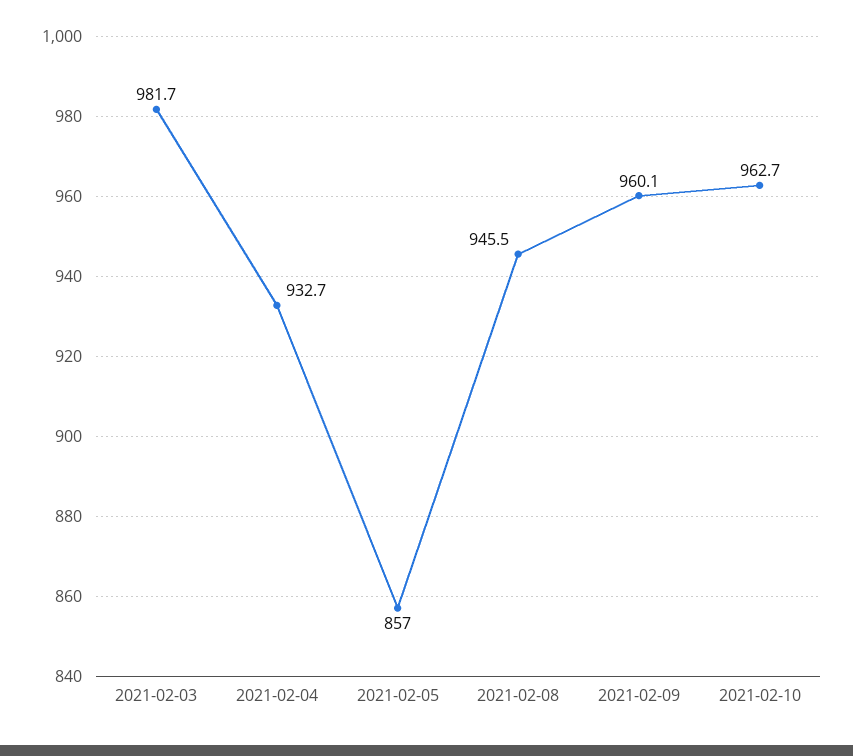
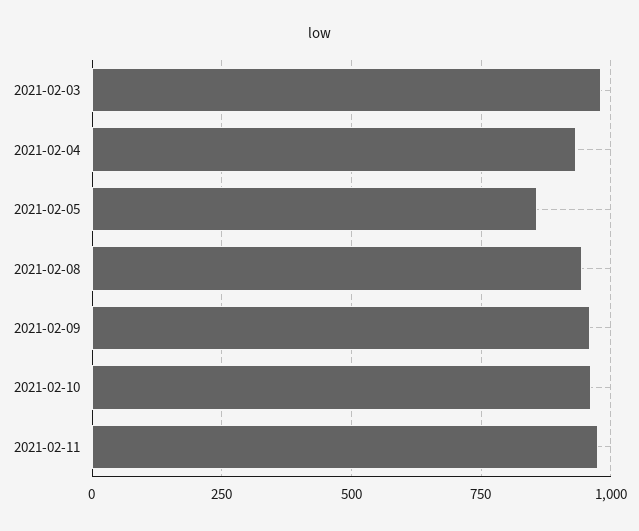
2021-02-11: none -> 975

